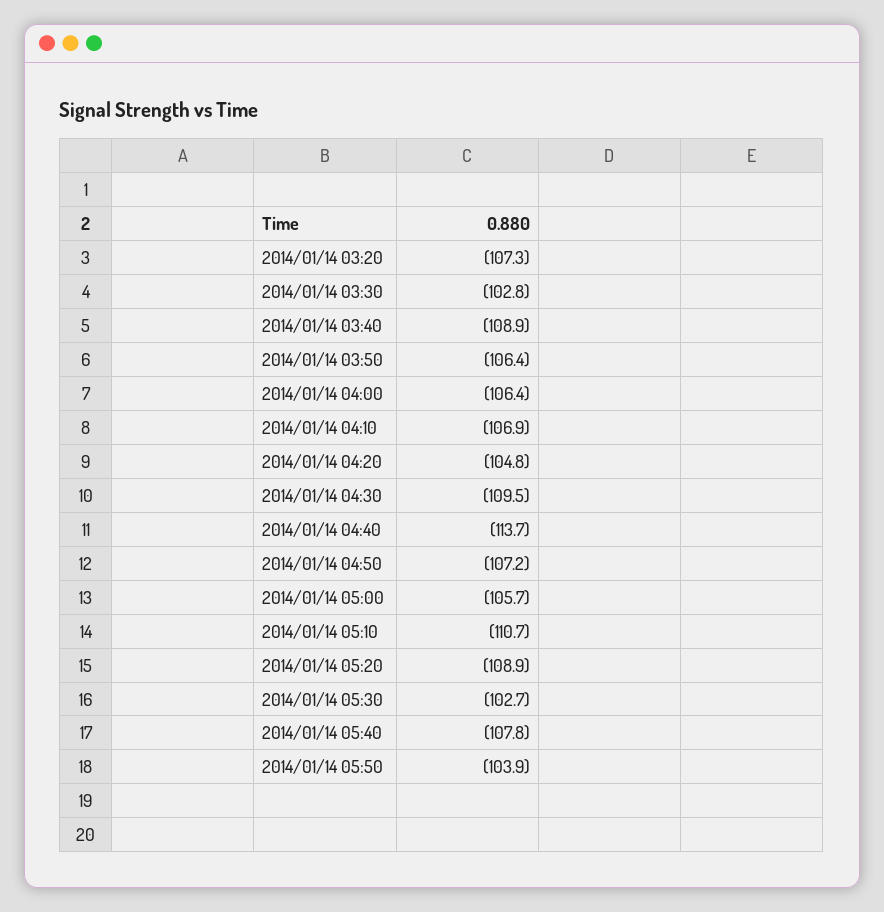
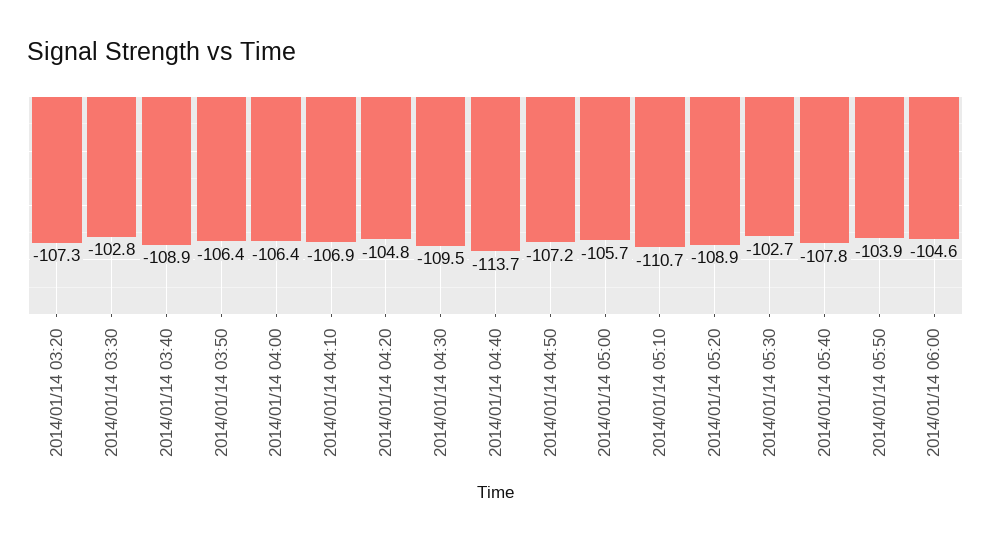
2014/01/14 06:00: none -> -104.6

